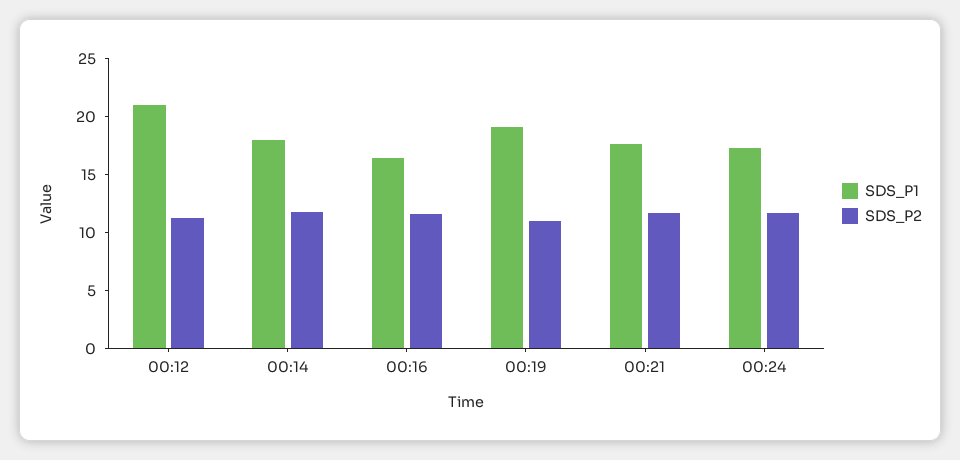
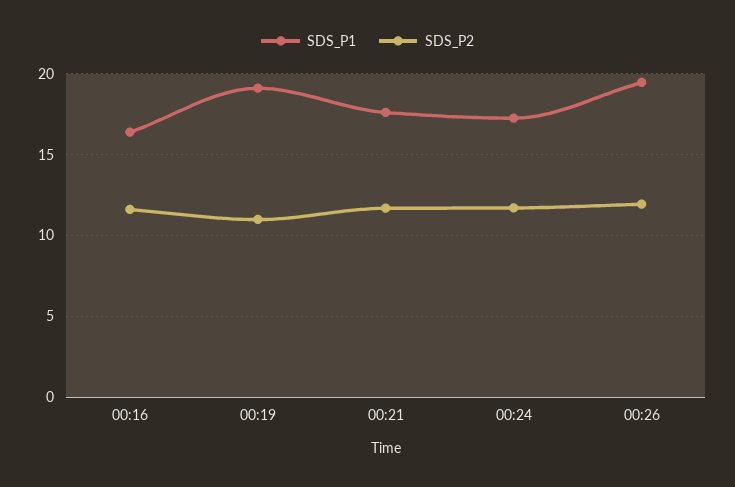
SDS_P1, 00:12: 21 -> none
SDS_P2, 00:12: 11 -> none
SDS_P1, 00:14: 18 -> none
SDS_P2, 00:14: 12 -> none
SDS_P1, 00:26: none -> 19.5
SDS_P2, 00:26: none -> 12

